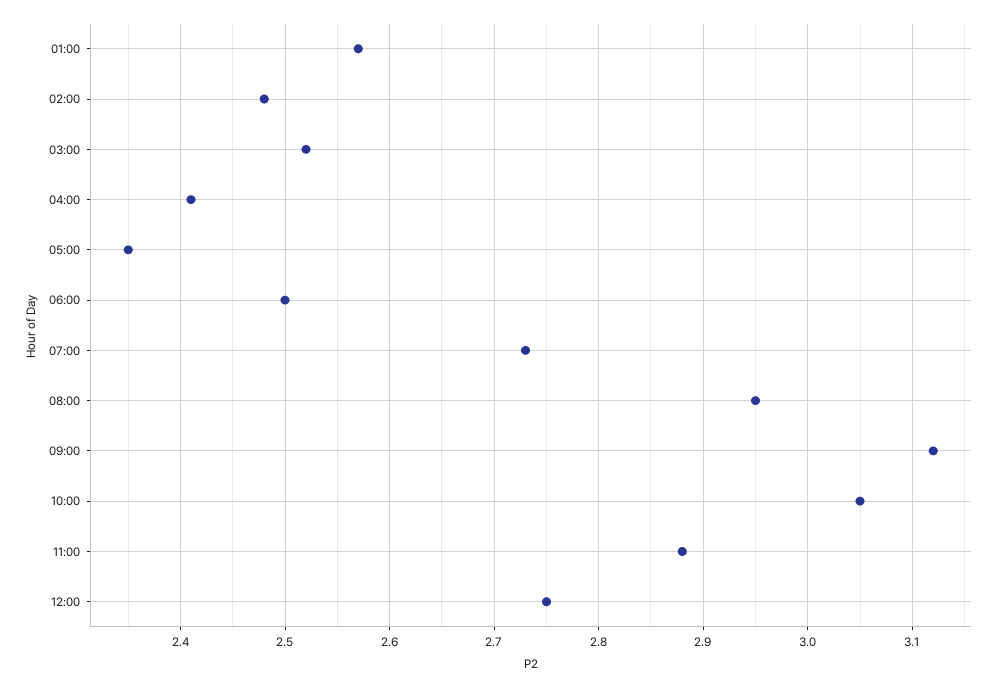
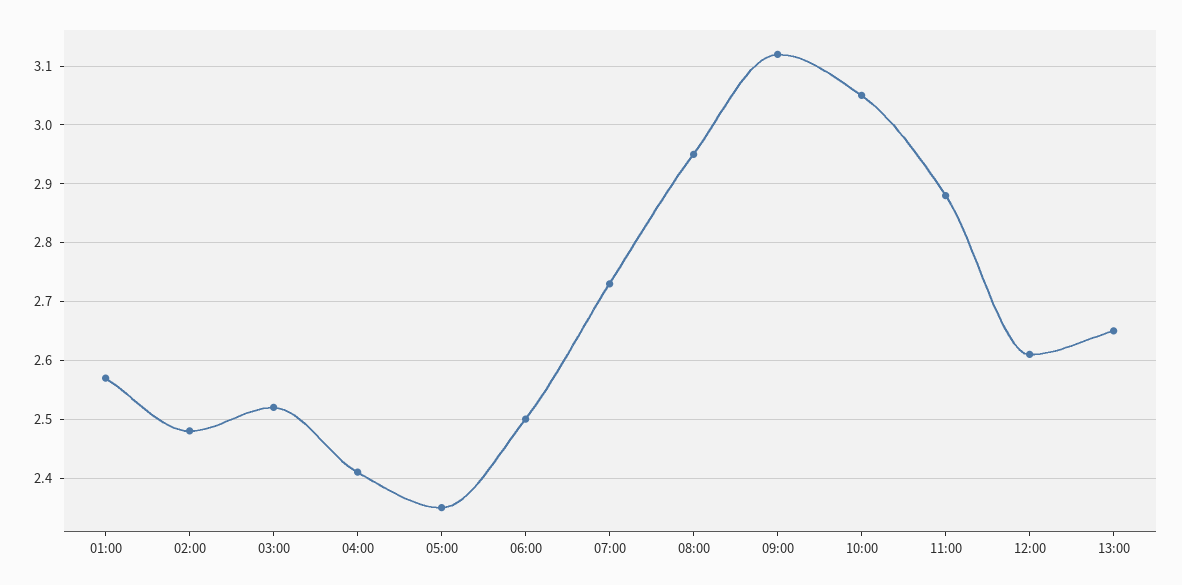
12:00: 2.75 -> 2.6
13:00: none -> 2.65

